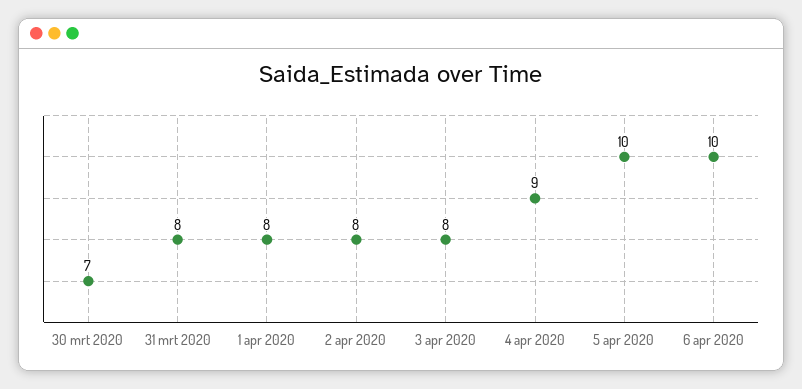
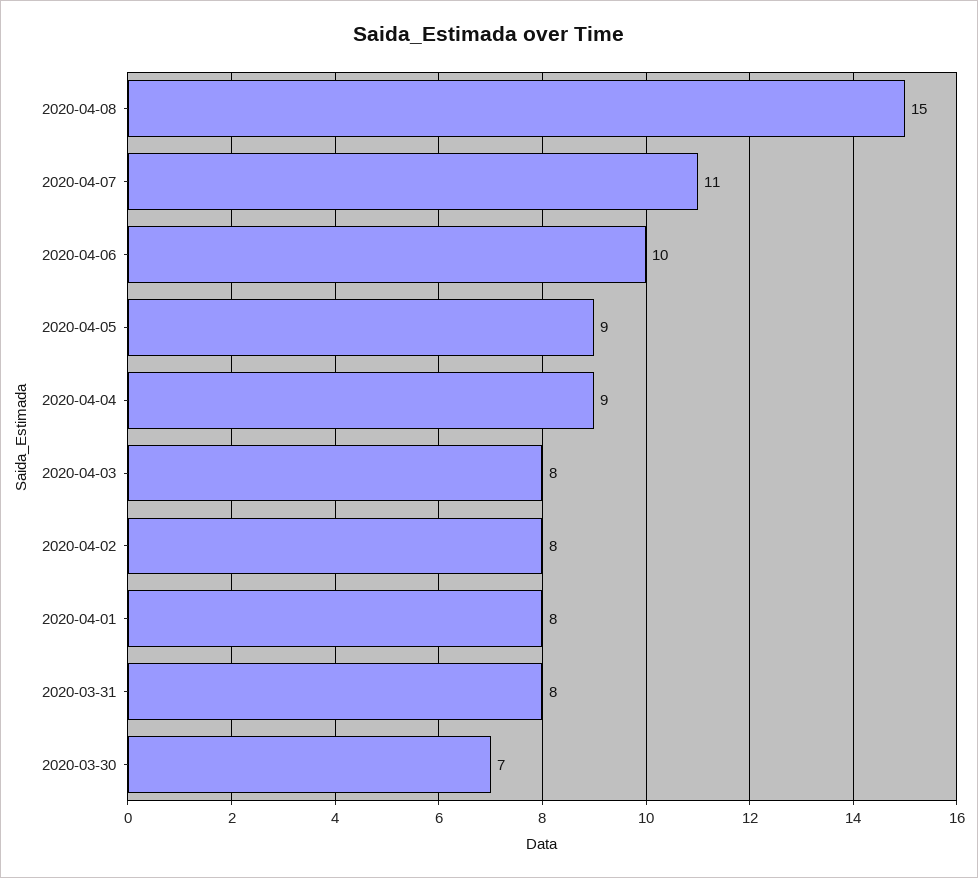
5 apr 2020: 10 -> 9
2020-04-08: none -> 15
2020-04-07: none -> 11

